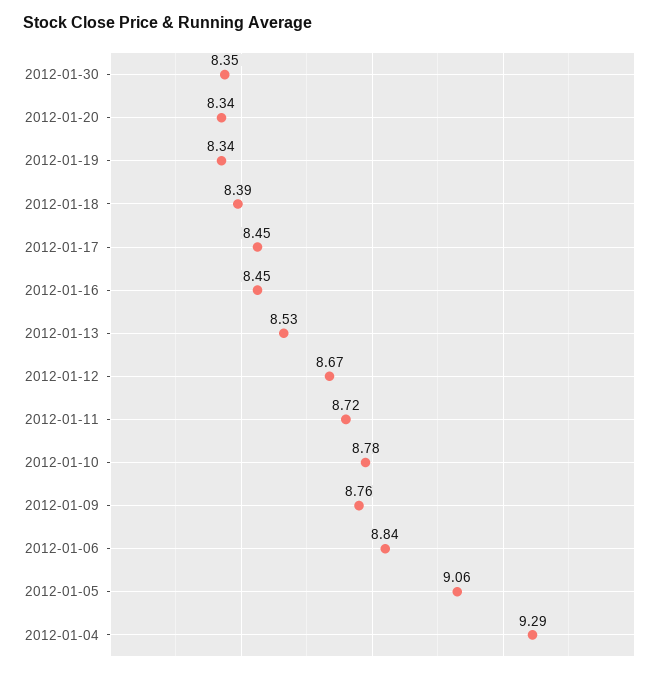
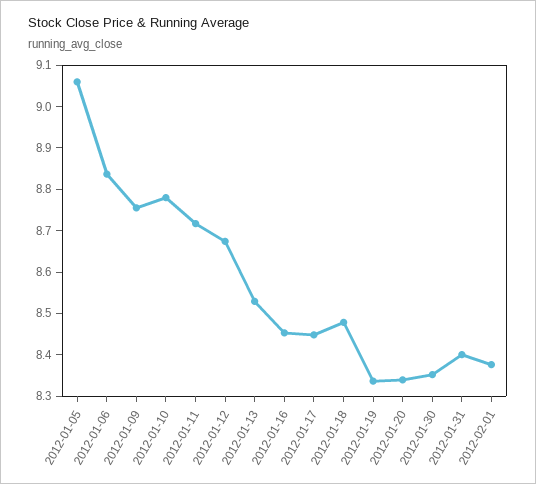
2012-01-18: 8.39 -> 8.48
2012-01-04: 9.29 -> none
2012-01-31: none -> 8.4
2012-02-01: none -> 8.38

